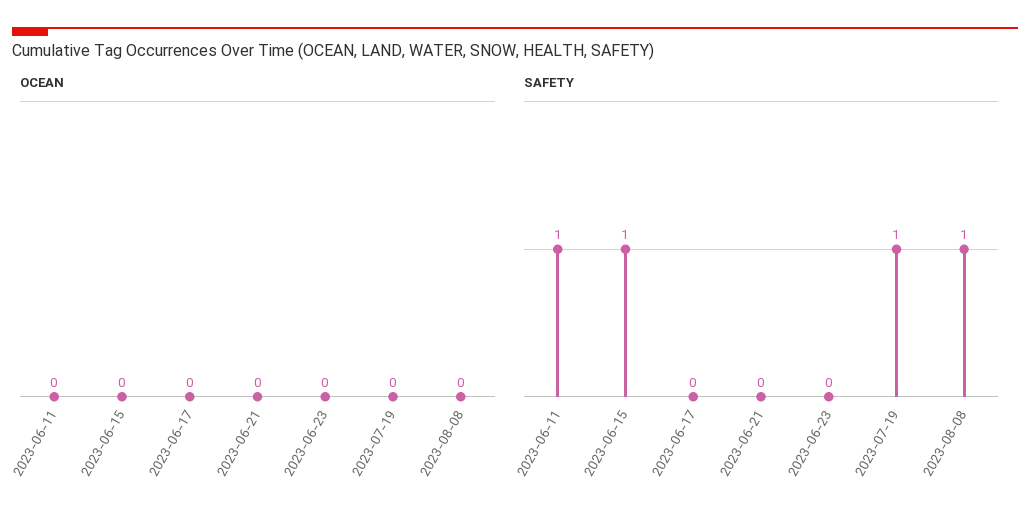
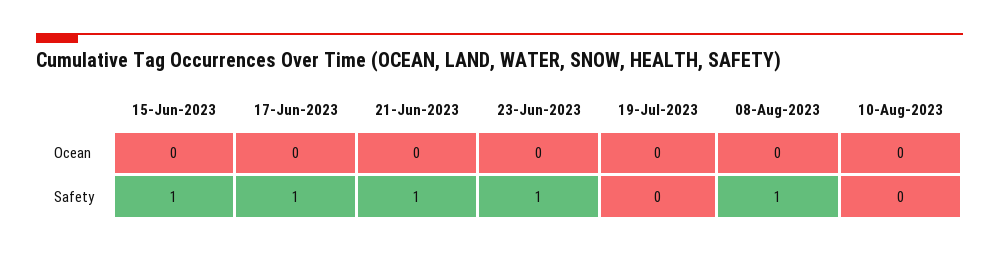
OCEAN, 2023-06-11: 0 -> none
SAFETY, 2023-06-11: 1 -> none
SAFETY, 2023-06-17: 0 -> 1
SAFETY, 2023-06-21: 0 -> 1
SAFETY, 2023-06-23: 0 -> 1
SAFETY, 2023-07-19: 1 -> 0
OCEAN, 10-Aug-2023: none -> 0
SAFETY, 10-Aug-2023: none -> 0

